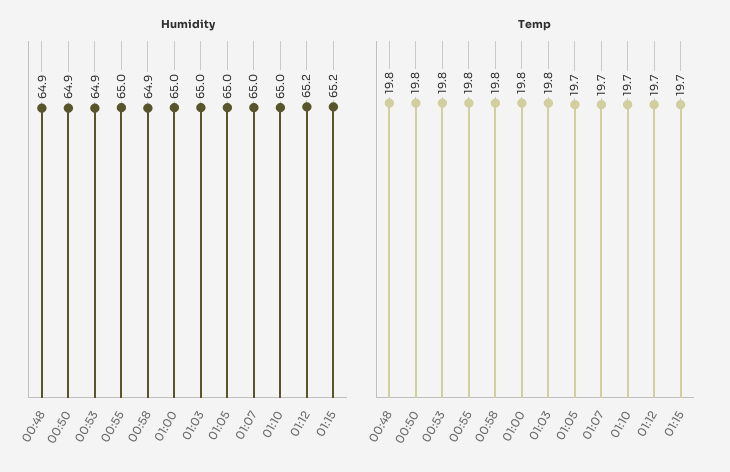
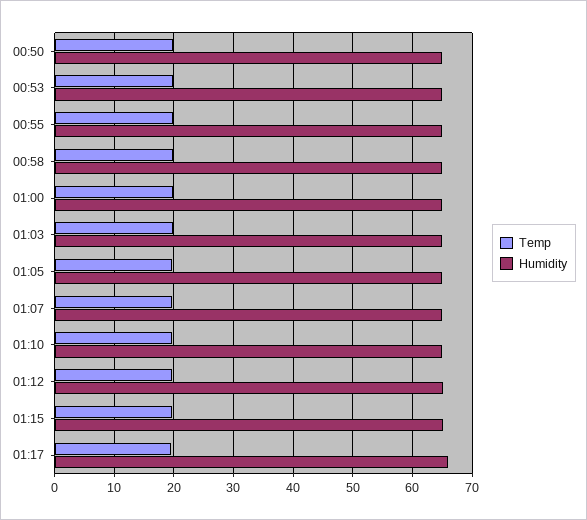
Humidity, 00:48: 64.9 -> none
Temp, 00:48: 19.8 -> none
Temp, 01:17: none -> 20
Humidity, 01:17: none -> 66

